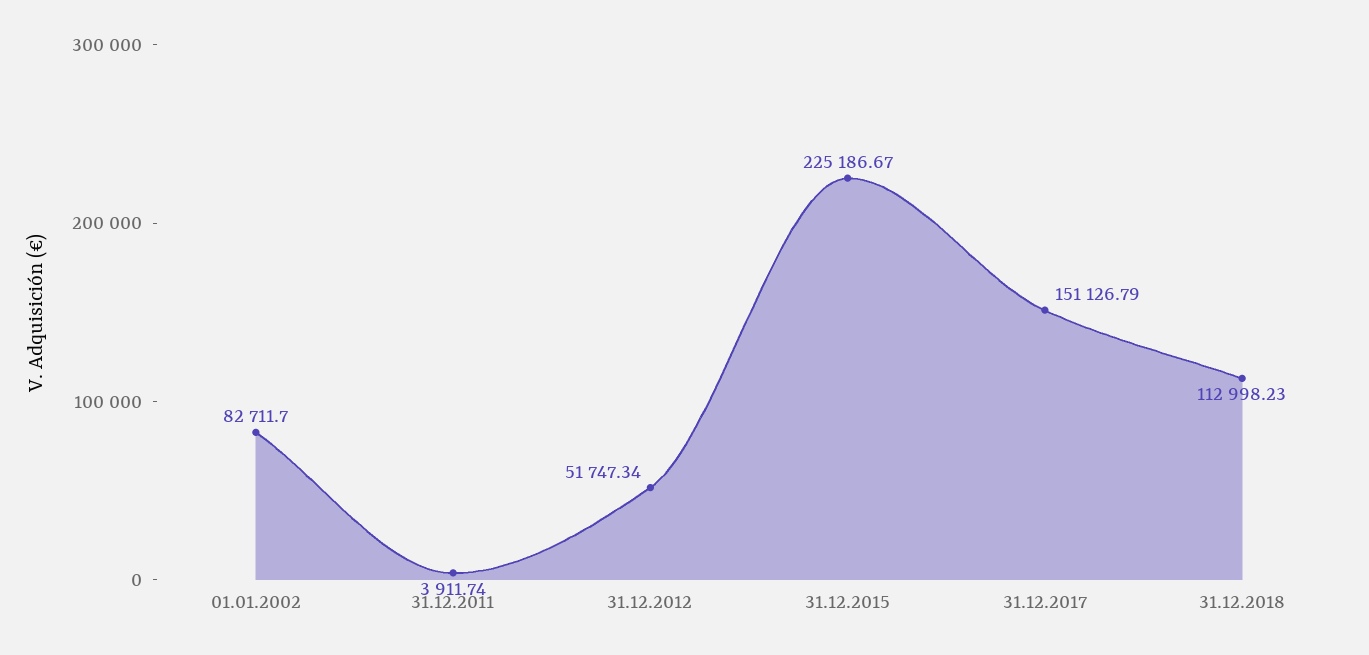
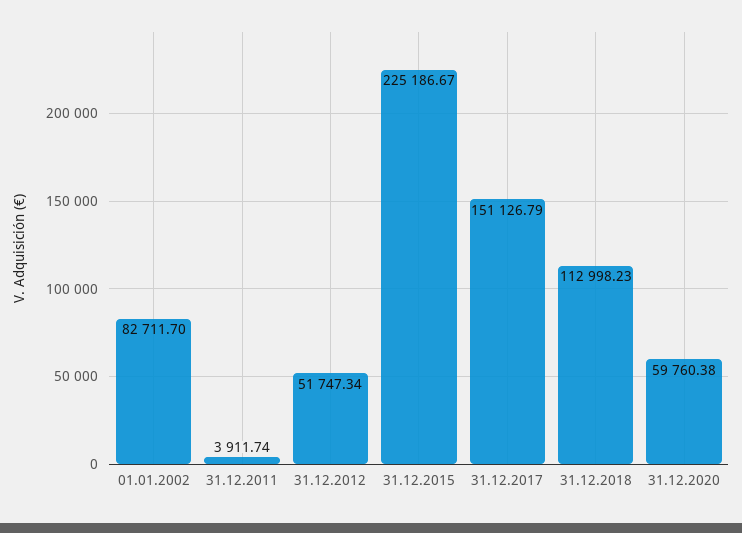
31.12.2020: none -> 59760.38

